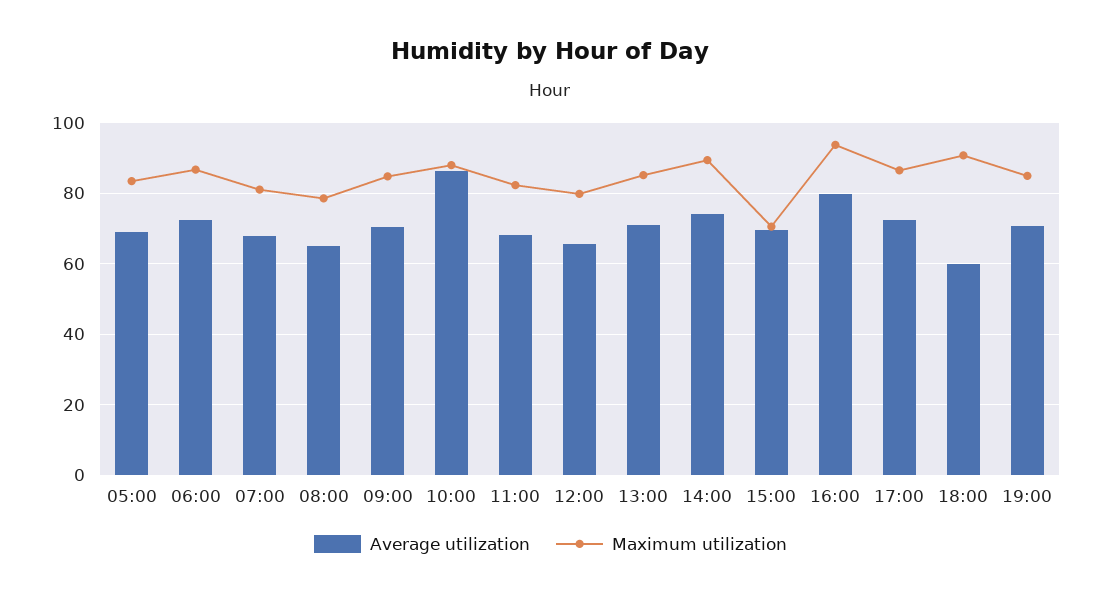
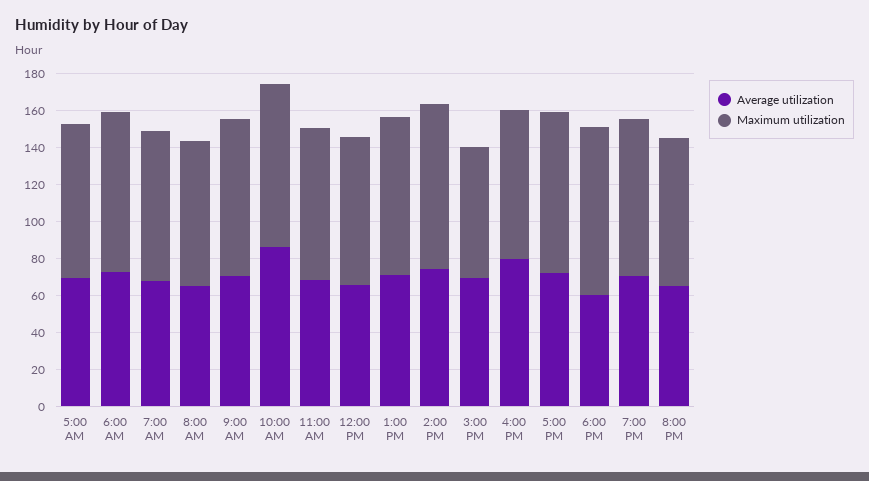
Maximum utilization, 16:00: 94 -> 80
Average utilization, 8:00 PM: none -> 65
Maximum utilization, 8:00 PM: none -> 80

